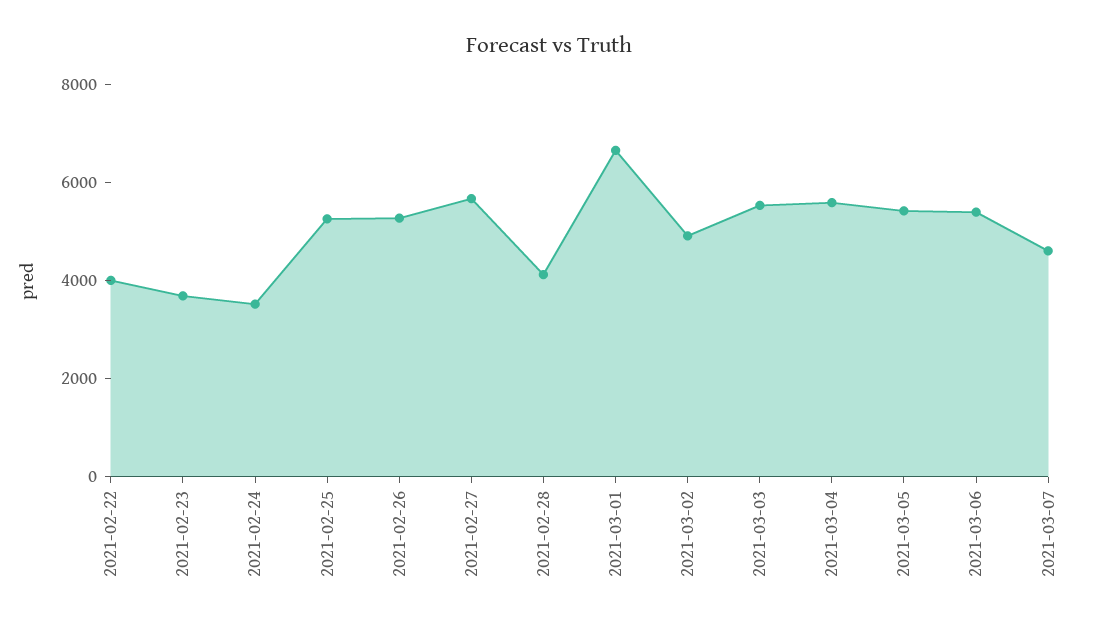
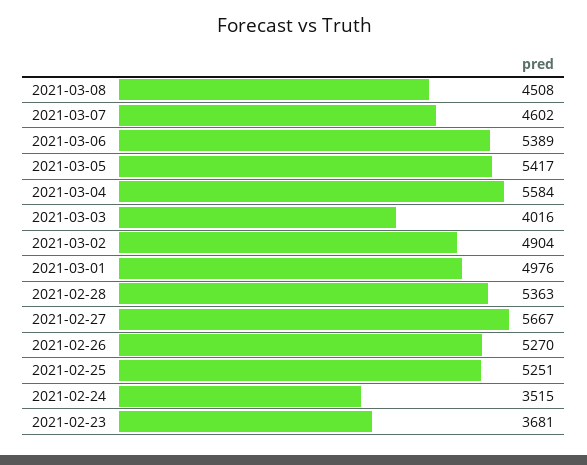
2021-02-22: 4000 -> none
2021-02-28: 4000 -> 5363
2021-03-01: 6500 -> 4976
2021-03-03: 5500 -> 4016
2021-03-08: none -> 4508

